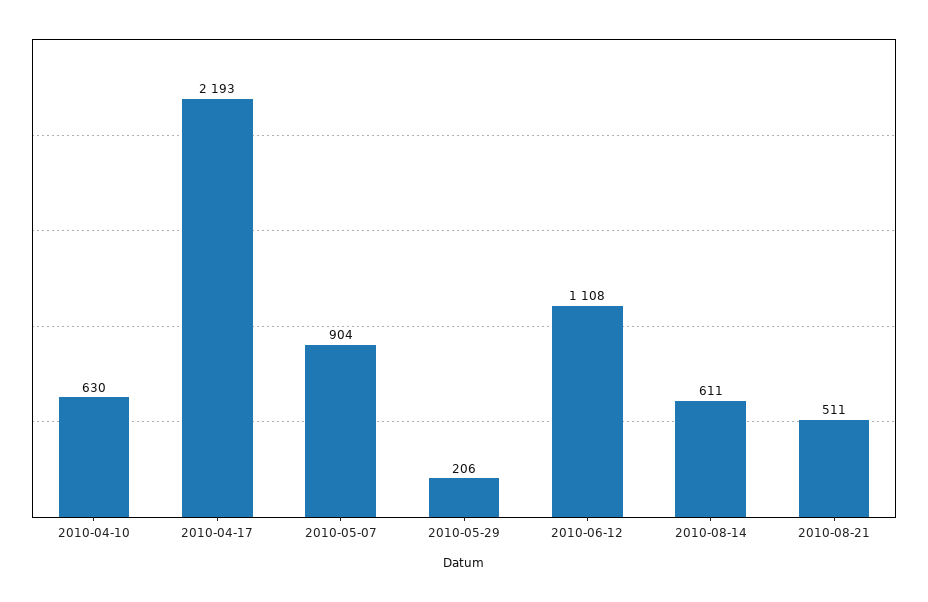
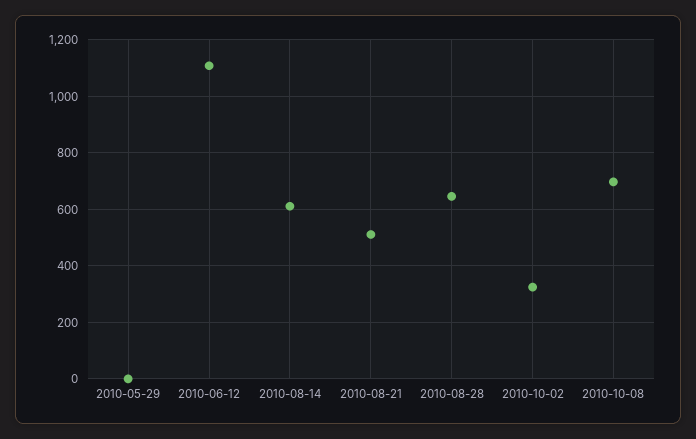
2010-04-10: 630 -> none
2010-04-17: 2193 -> none
2010-05-07: 904 -> none
2010-05-29: 206 -> 0
2010-08-28: none -> 650
2010-10-02: none -> 325
2010-10-08: none -> 700

